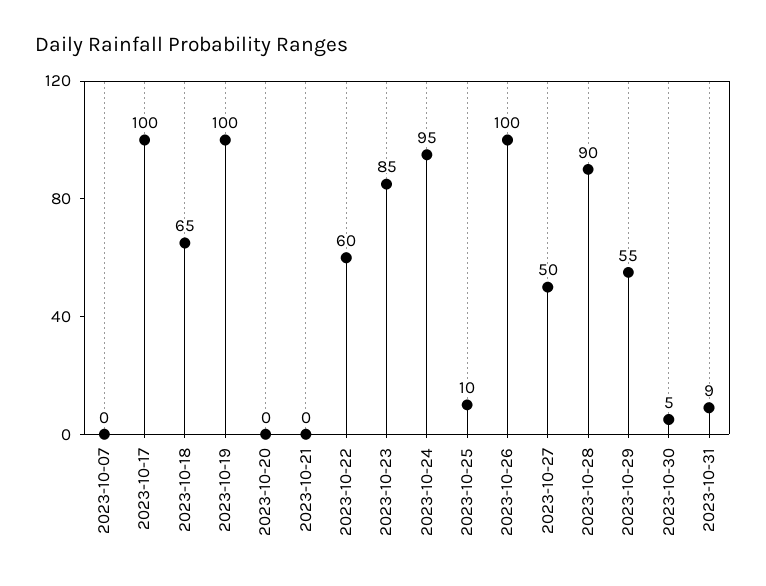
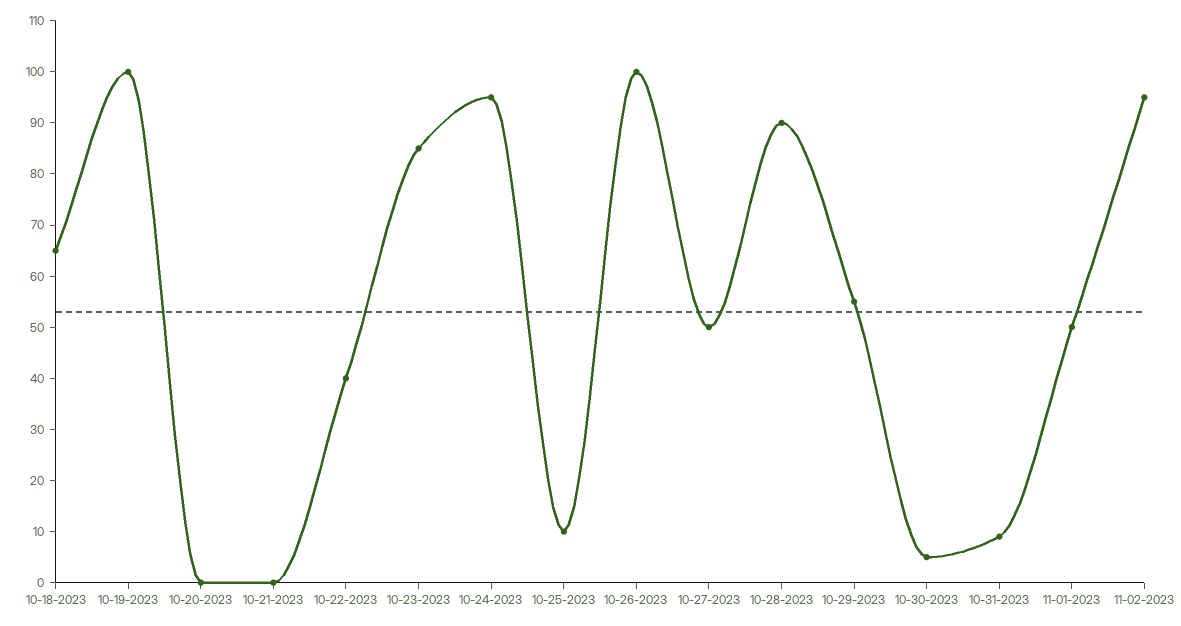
2023-10-07: 0 -> none
2023-10-17: 100 -> none
2023-10-22: 60 -> 40
11-01-2023: none -> 50
11-02-2023: none -> 95

